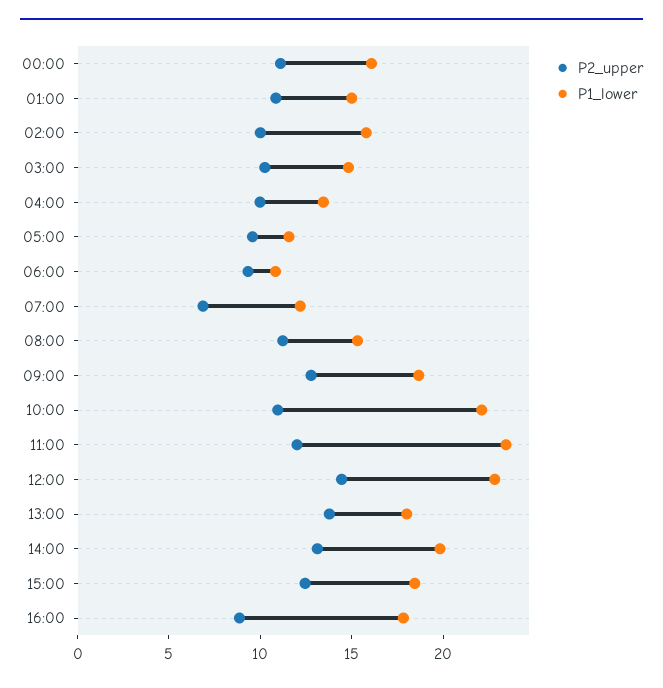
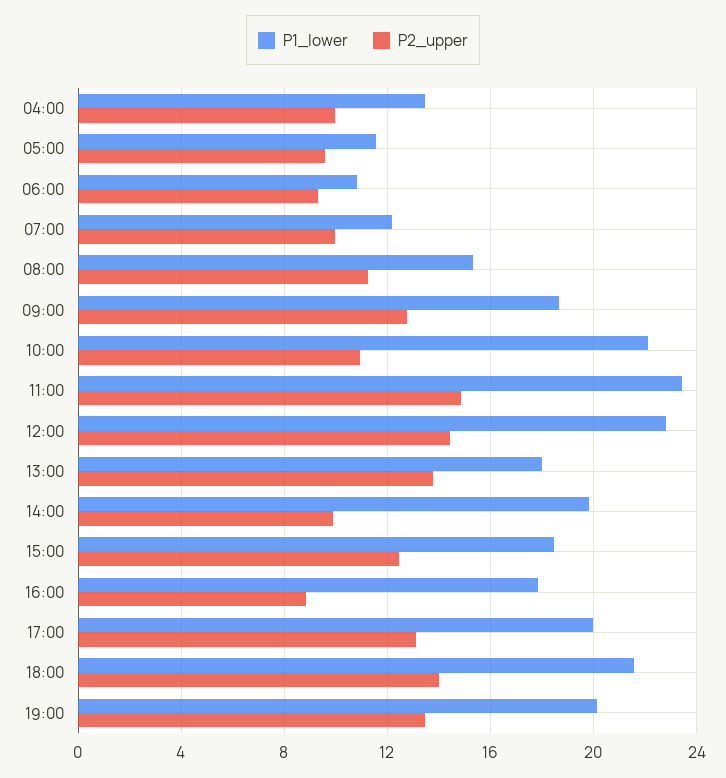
P2_upper, 00:00: 11 -> none
P1_lower, 00:00: 16 -> none
P2_upper, 01:00: 11 -> none
P1_lower, 01:00: 15 -> none
P2_upper, 02:00: 10 -> none
P1_lower, 02:00: 16 -> none
P2_upper, 03:00: 10 -> none
P1_lower, 03:00: 15 -> none
P2_upper, 07:00: 7 -> 10
P2_upper, 11:00: 12 -> 15
P2_upper, 14:00: 13 -> 10
P1_lower, 17:00: none -> 20
P2_upper, 17:00: none -> 13
P1_lower, 18:00: none -> 21.5
P2_upper, 18:00: none -> 14
P1_lower, 19:00: none -> 20
P2_upper, 19:00: none -> 13.5

